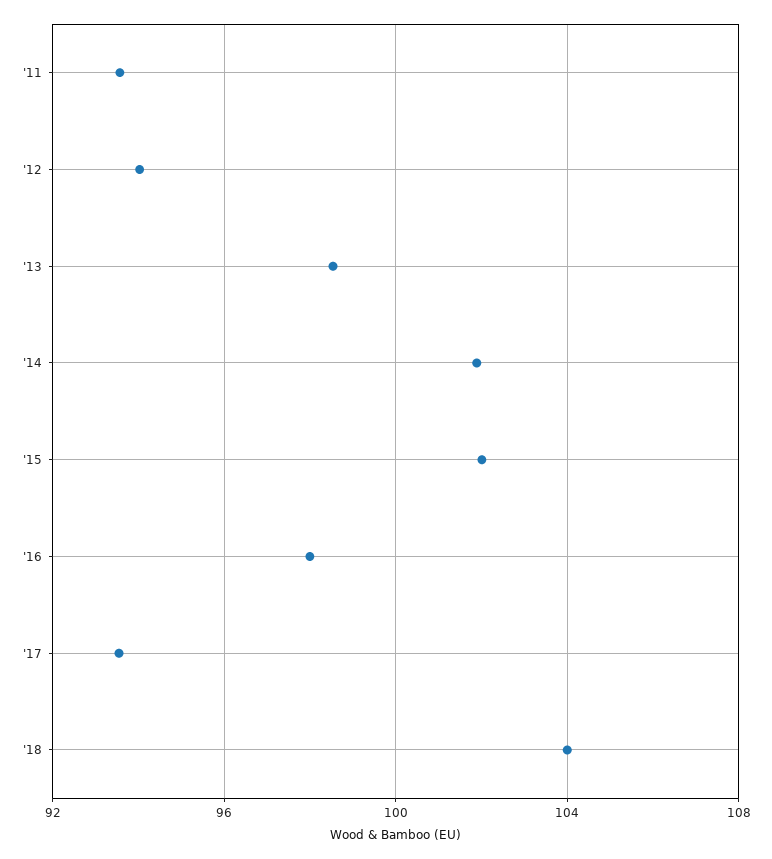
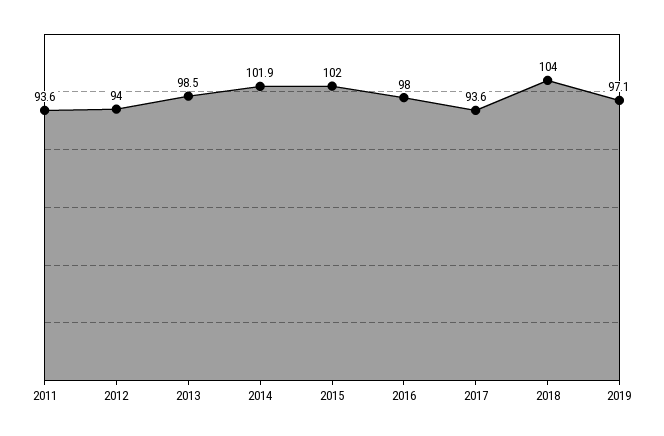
2019: none -> 97.1

